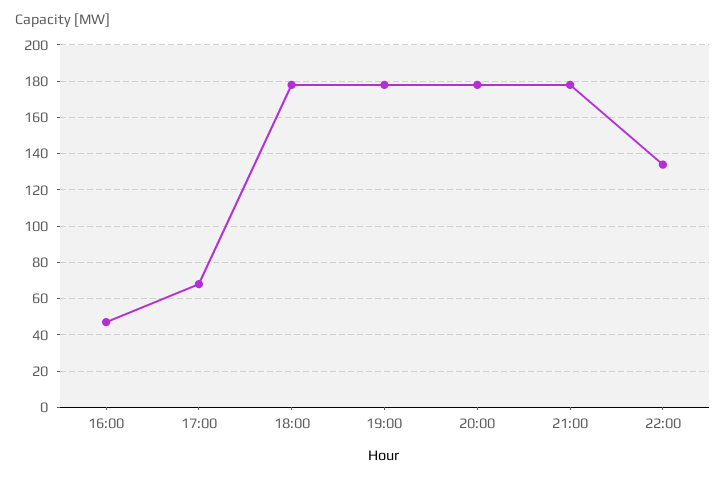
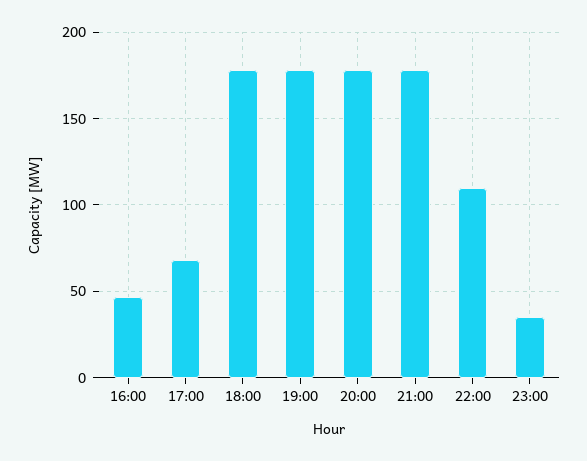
22:00: 135 -> 110
23:00: none -> 35

